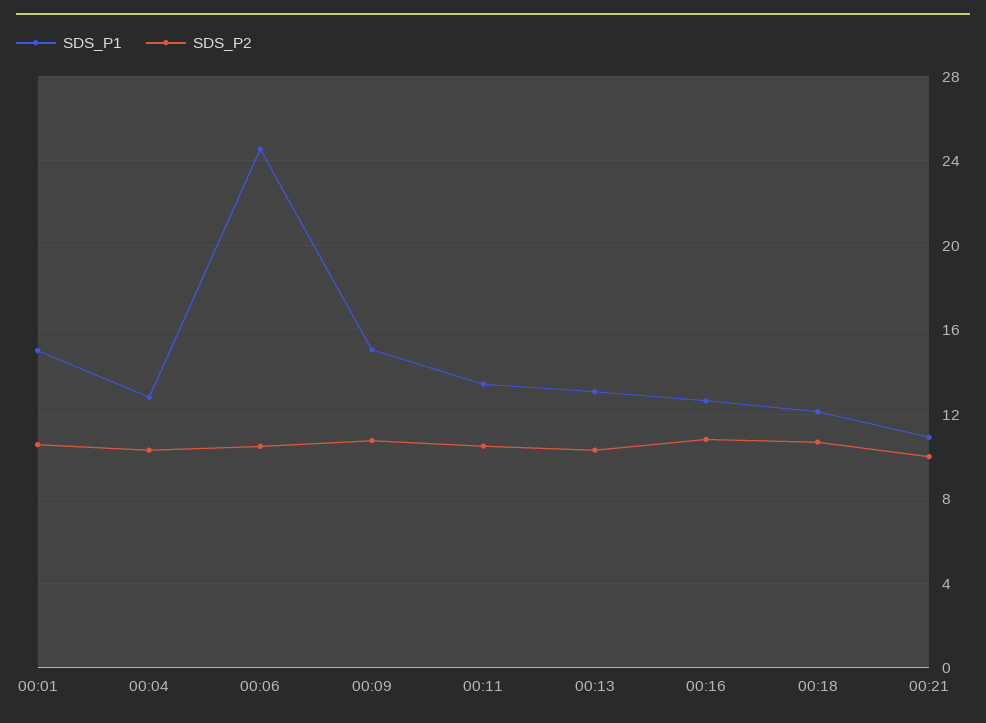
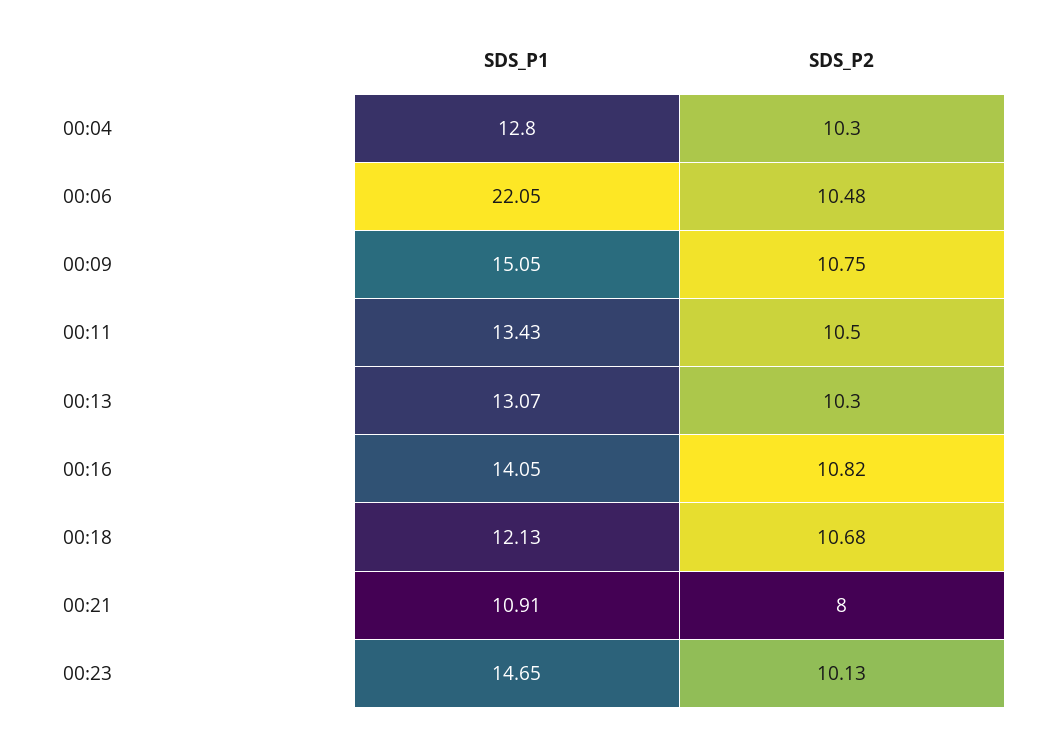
SDS_P1, 00:01: 15 -> none
SDS_P2, 00:01: 10.5 -> none
SDS_P1, 00:06: 24.5 -> 22.05
SDS_P1, 00:16: 12.5 -> 14.05
SDS_P2, 00:21: 10 -> 8
SDS_P1, 00:23: none -> 14.65
SDS_P2, 00:23: none -> 10.13

